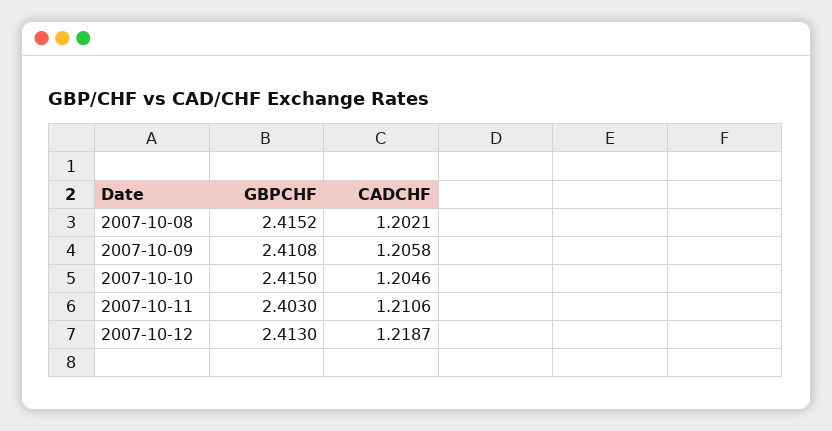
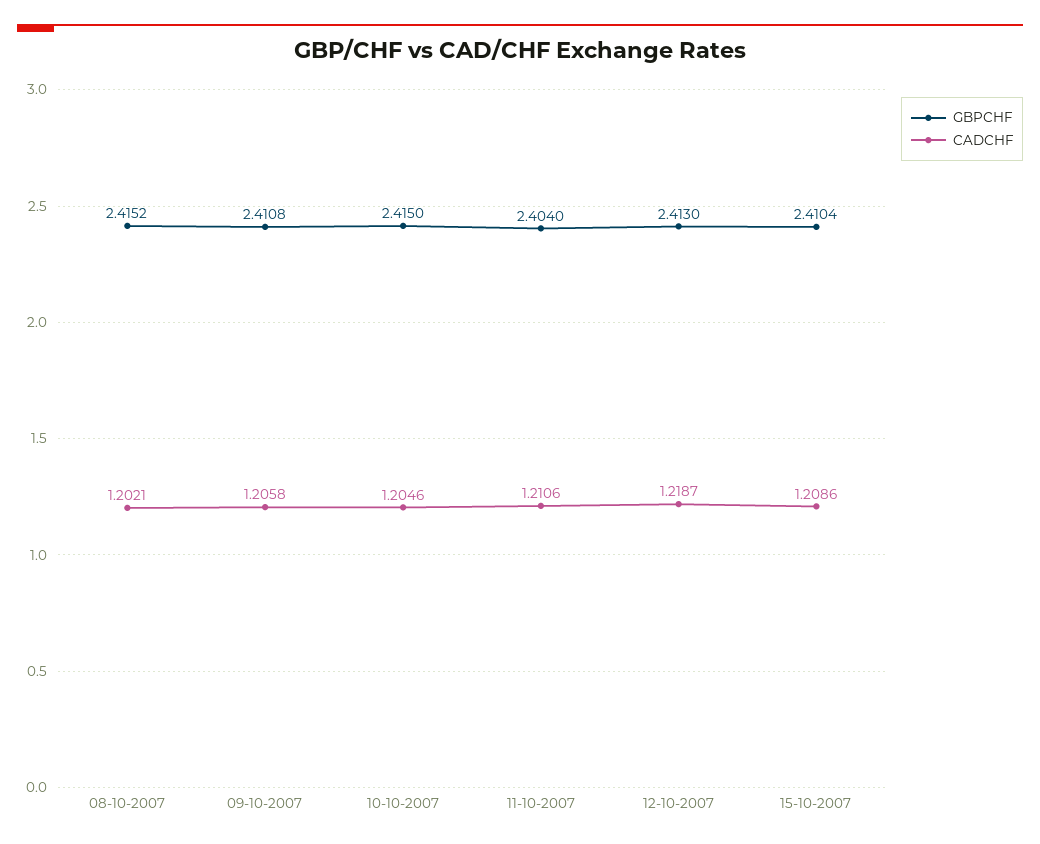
GBPCHF, 2007-10-11: 2.403 -> 2.404
GBPCHF, 15-10-2007: none -> 2.4104
CADCHF, 15-10-2007: none -> 1.2086

